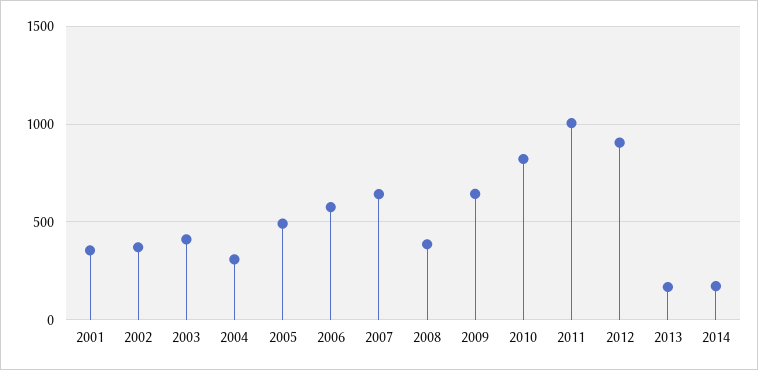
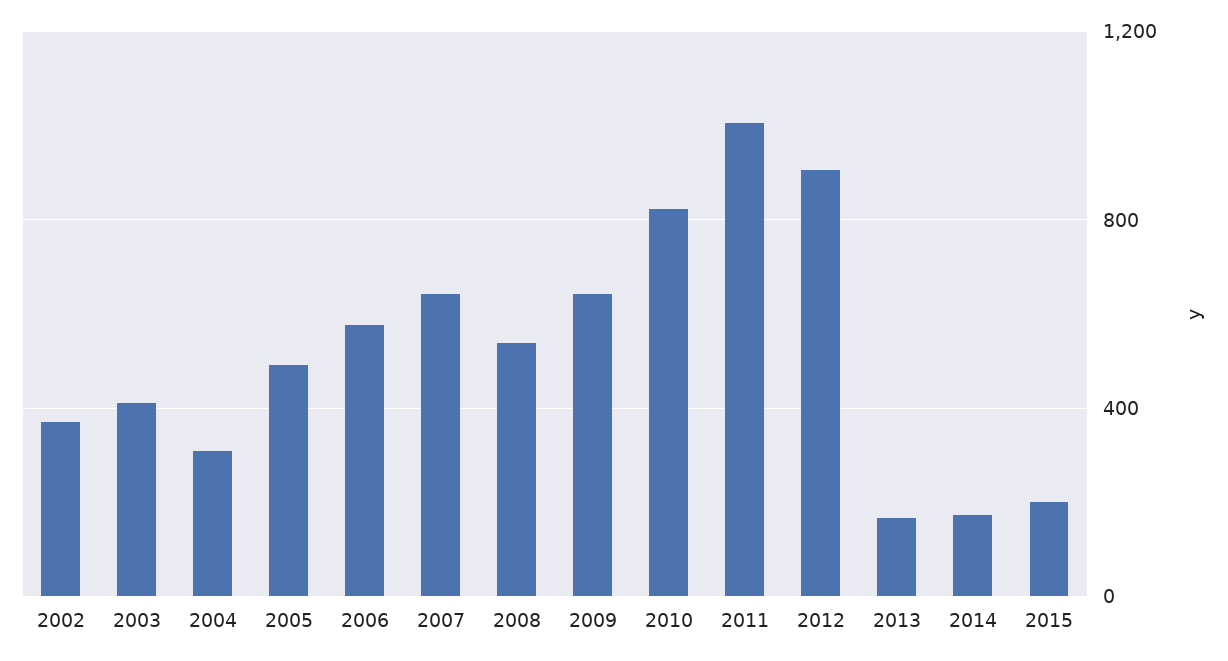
2001: 350 -> none
2008: 400 -> 550
2015: none -> 200

